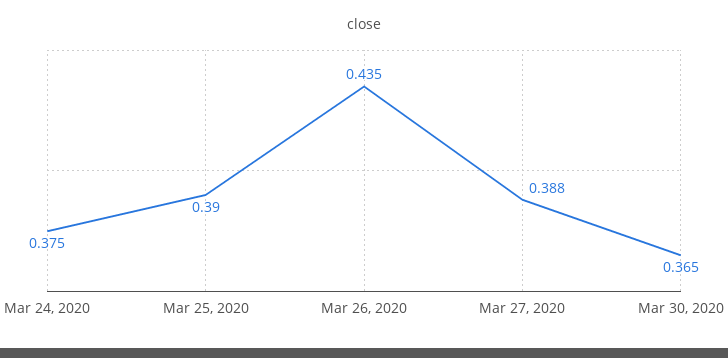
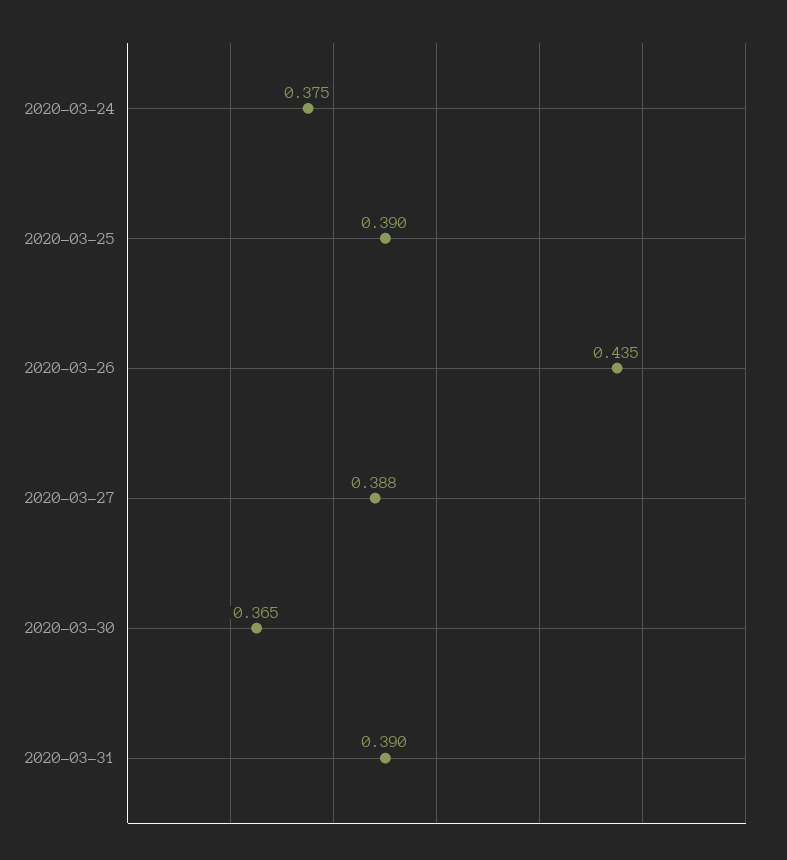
2020-03-31: none -> 0.39

